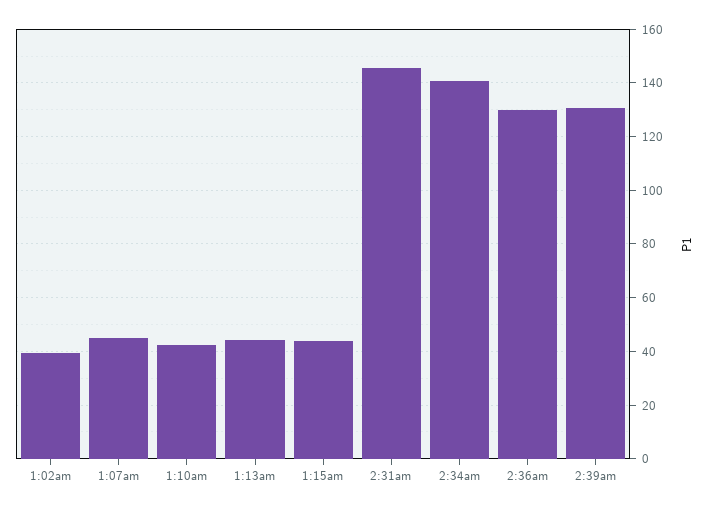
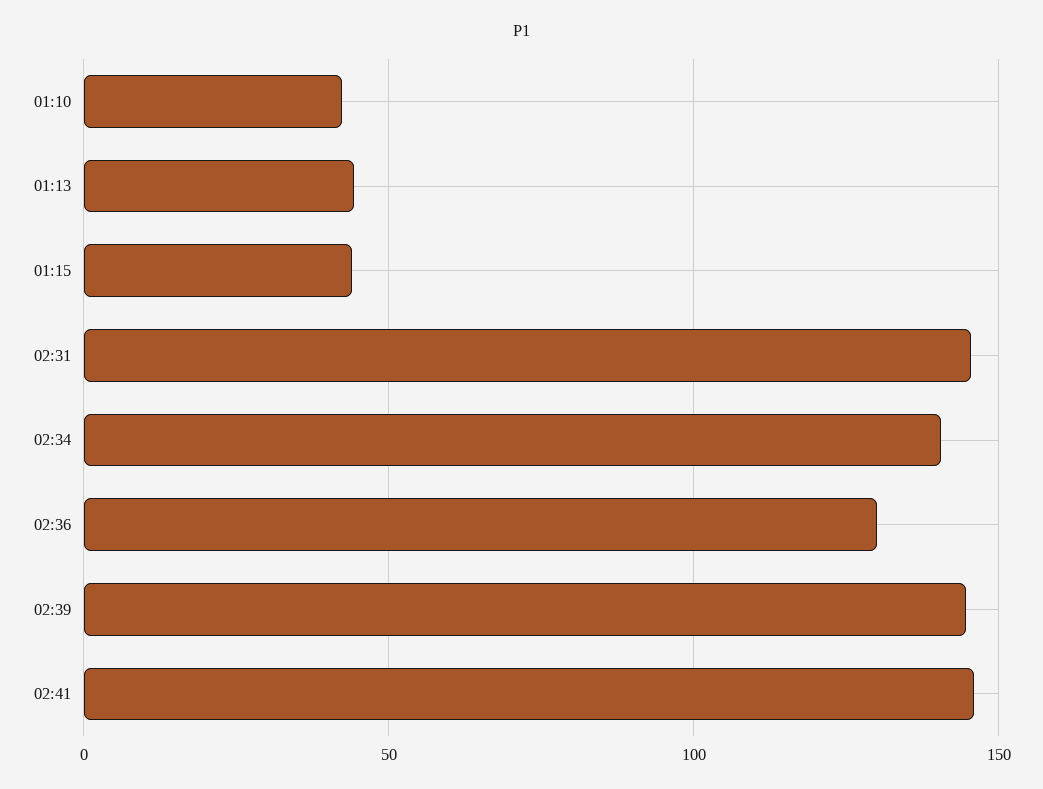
1:02am: 40 -> none
1:07am: 45 -> none
2:39am: 130 -> 145
02:41: none -> 145

